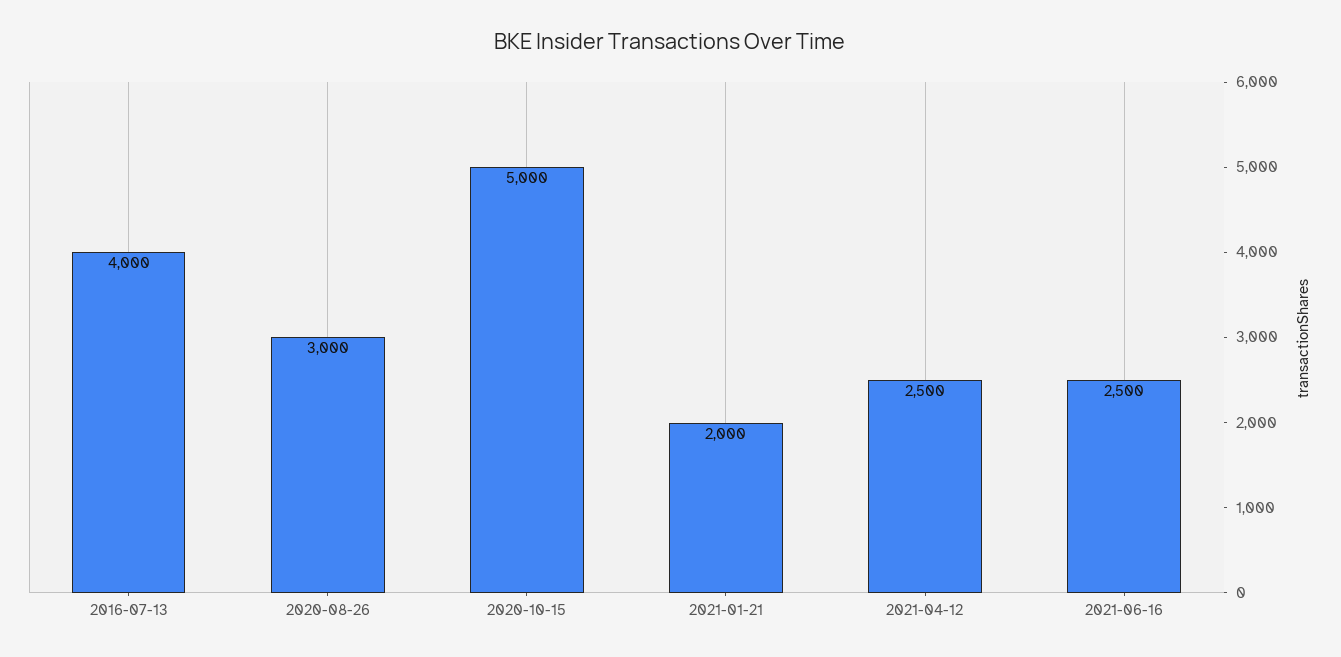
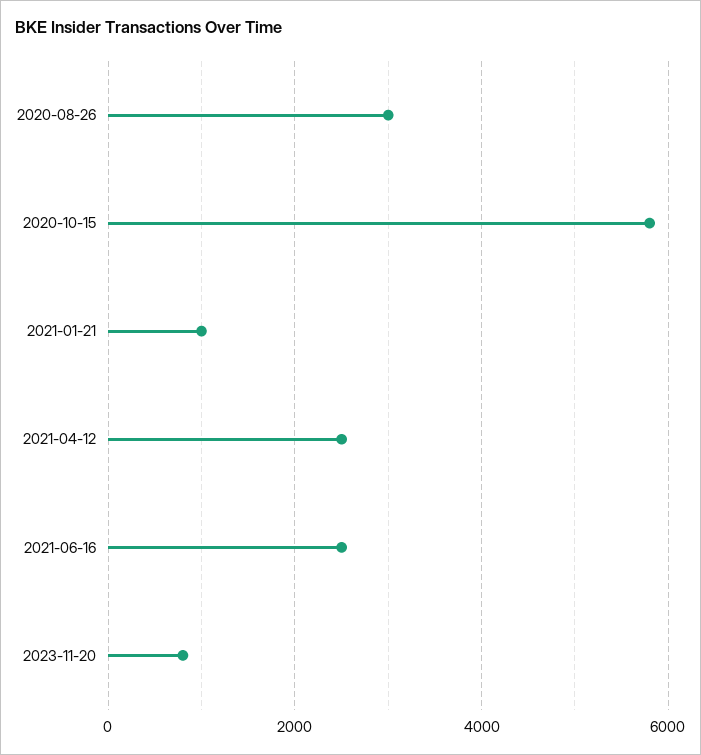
2016-07-13: 4000 -> none
2020-10-15: 5000 -> 5800
2021-01-21: 2000 -> 1000
2023-11-20: none -> 800

